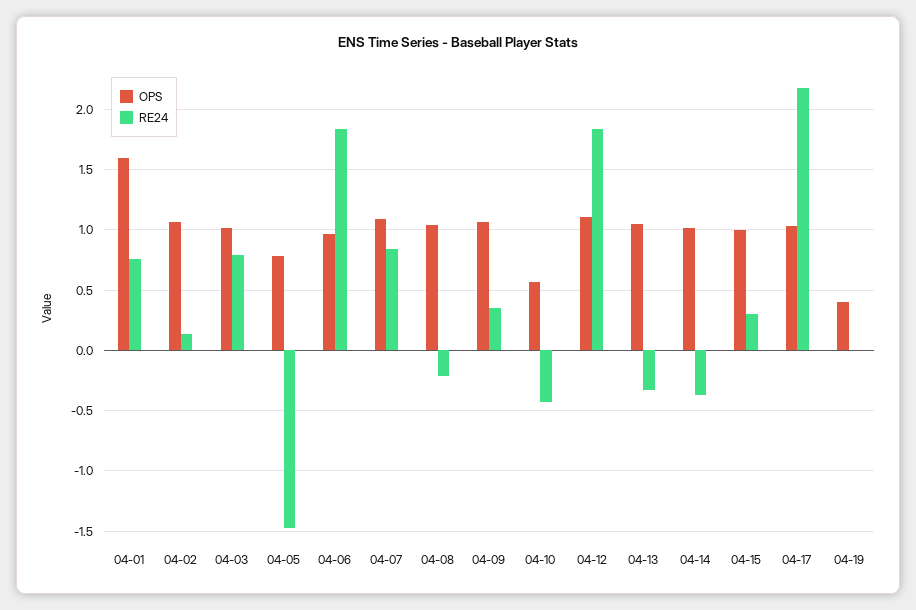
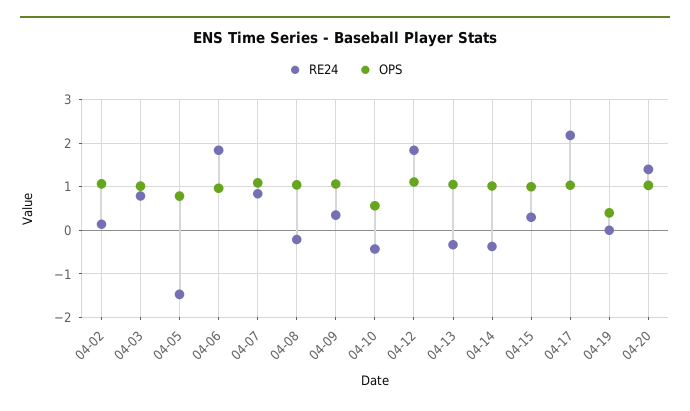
OPS, 04-01: 1.6 -> none
RE24, 04-01: 0.75 -> none
RE24, 04-20: none -> 1.4
OPS, 04-20: none -> 1

